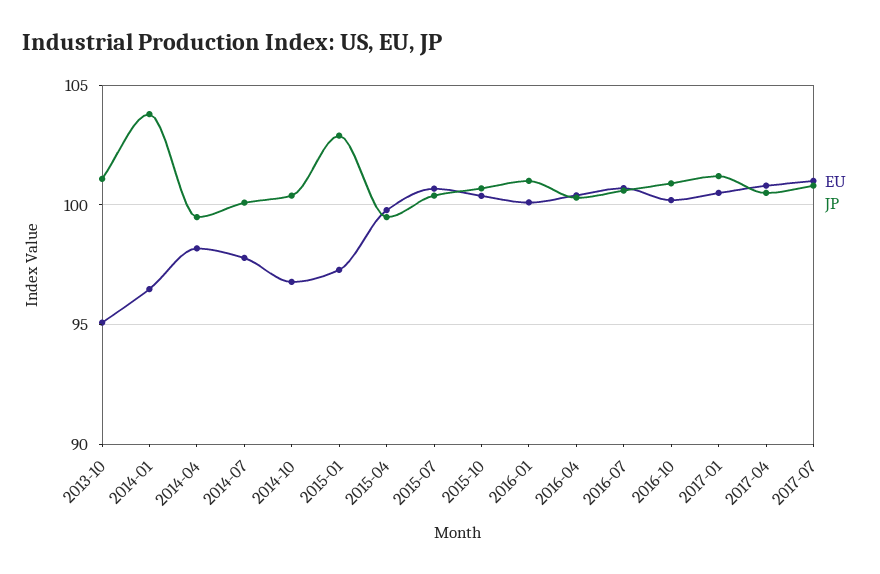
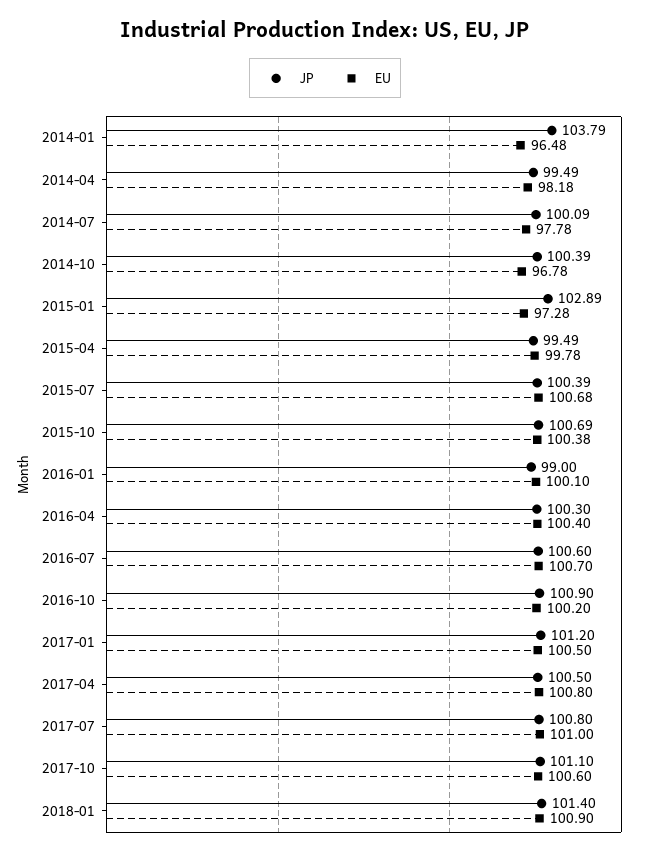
EU, 2013-10: 95 -> none
JP, 2013-10: 101 -> none
JP, 2016-01: 101 -> 99
JP, 2017-10: none -> 101.1
EU, 2017-10: none -> 100.6
JP, 2018-01: none -> 101.4
EU, 2018-01: none -> 100.9

